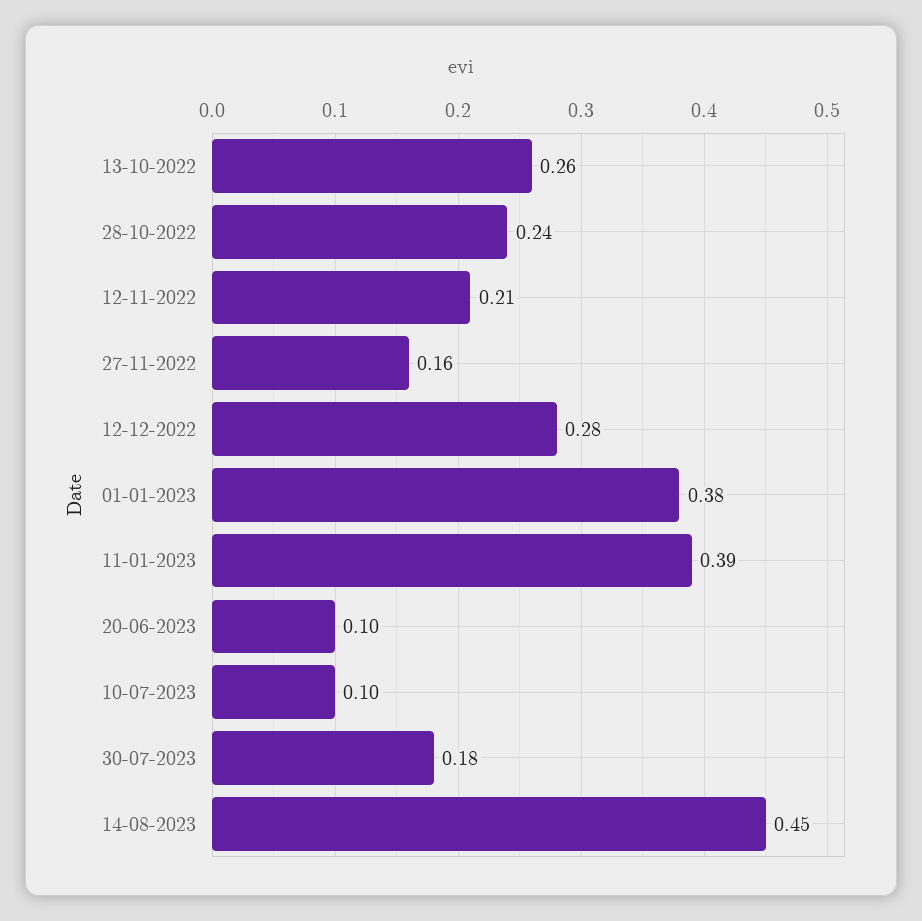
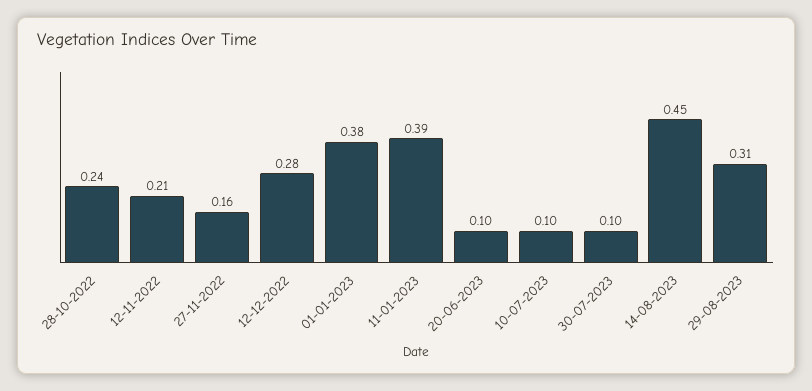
13-10-2022: 0.26 -> none
30-07-2023: 0.18 -> 0.1
29-08-2023: none -> 0.31

